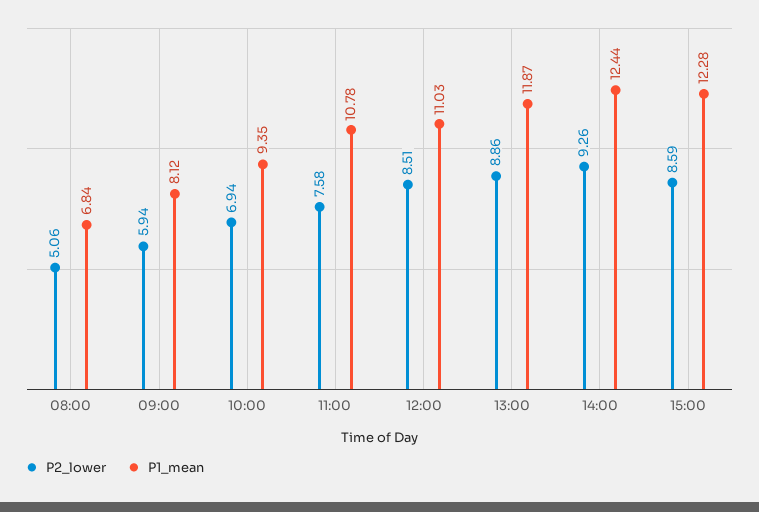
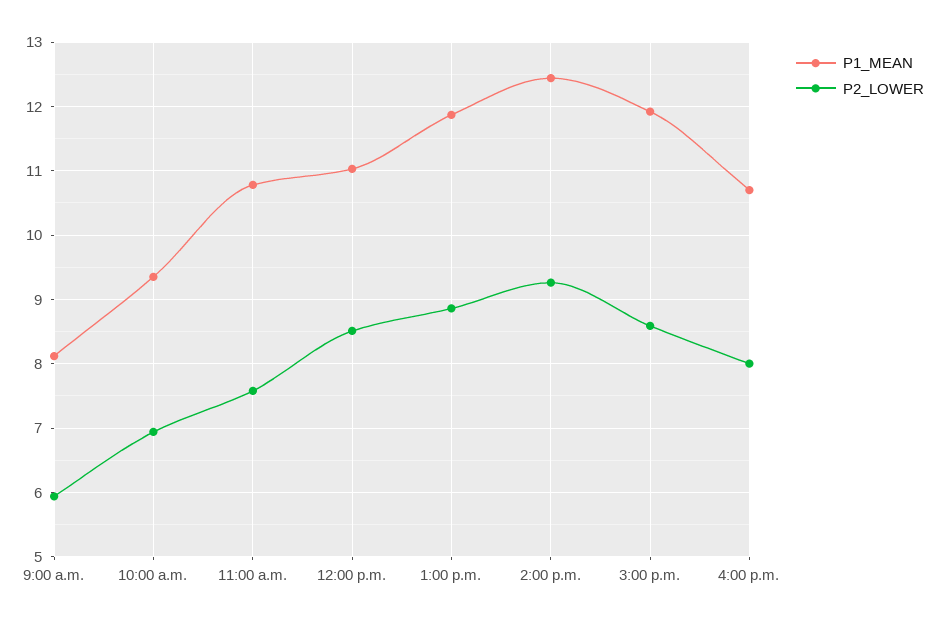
P2_lower, 08:00: 5.06 -> none
P1_mean, 08:00: 6.84 -> none
P1_mean, 15:00: 12.28 -> 11.9
P1_mean, 4:00 p.m.: none -> 10.7
P2_lower, 4:00 p.m.: none -> 8

